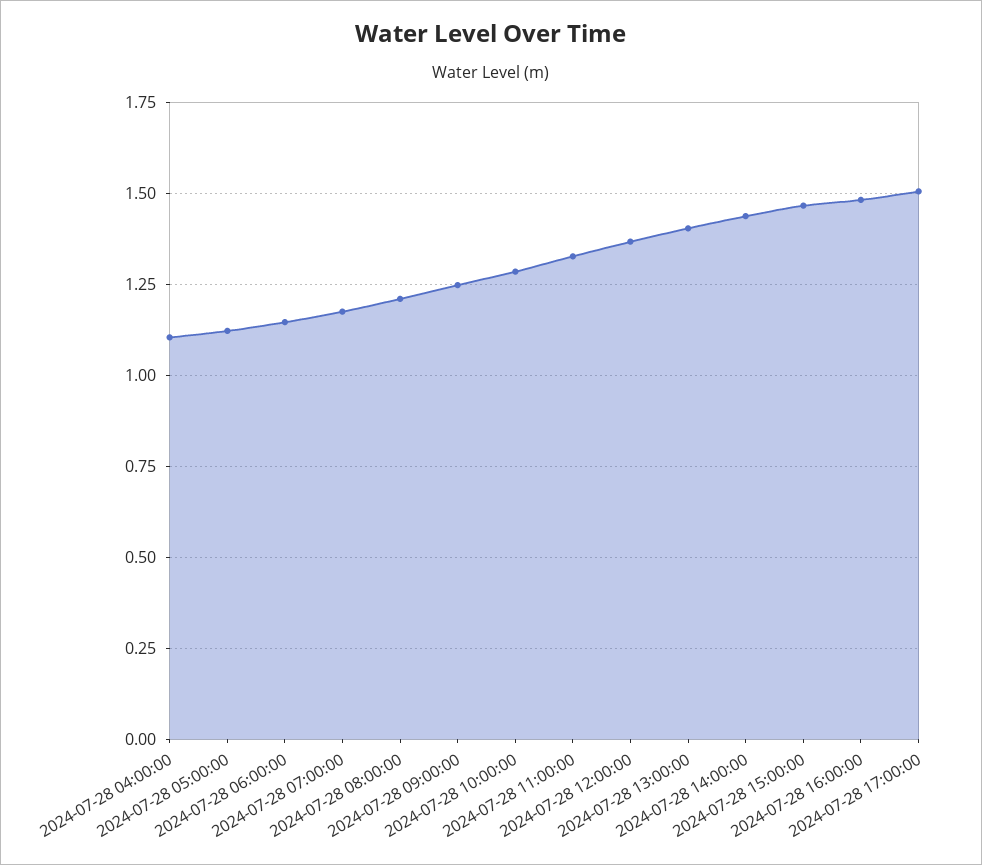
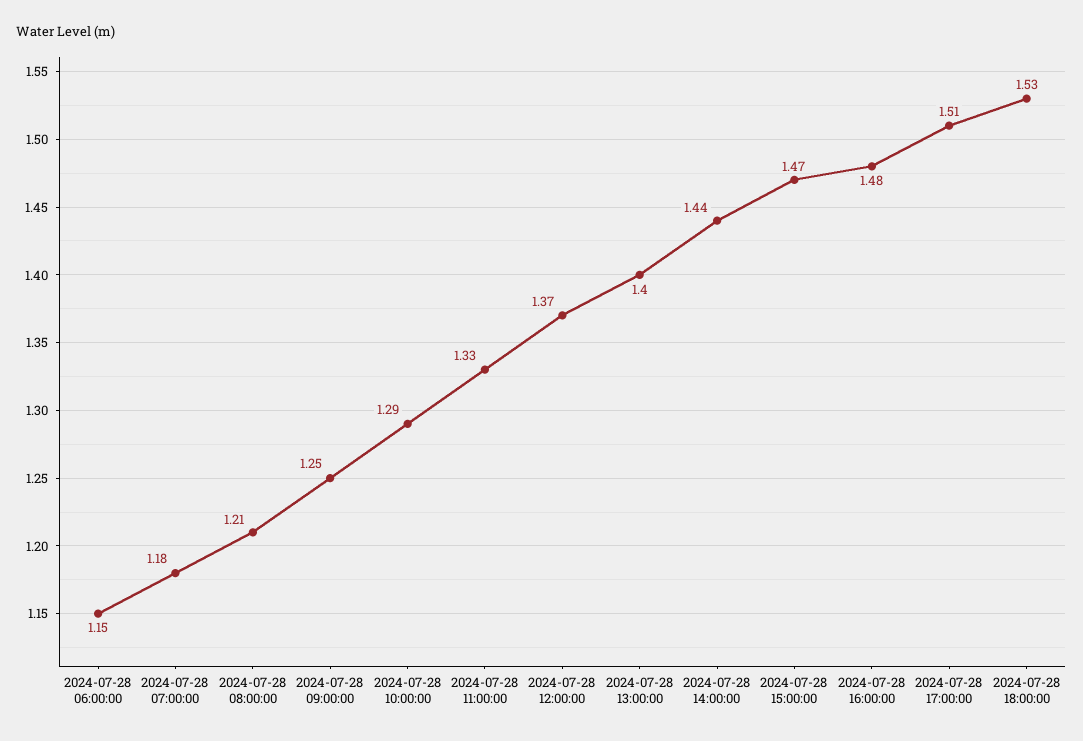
2024-07-28 04:00:00: 1.1 -> none
2024-07-28 05:00:00: 1.125 -> none
2024-07-28 18:00:00: none -> 1.53

